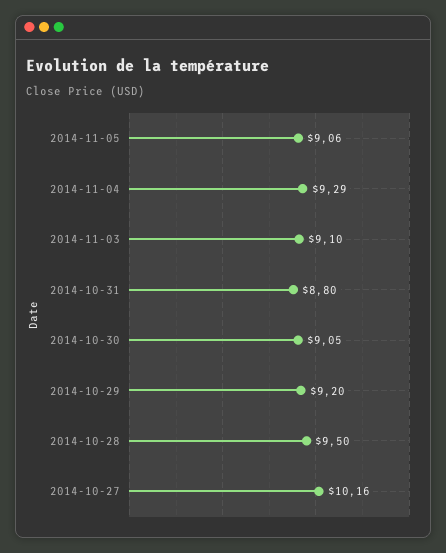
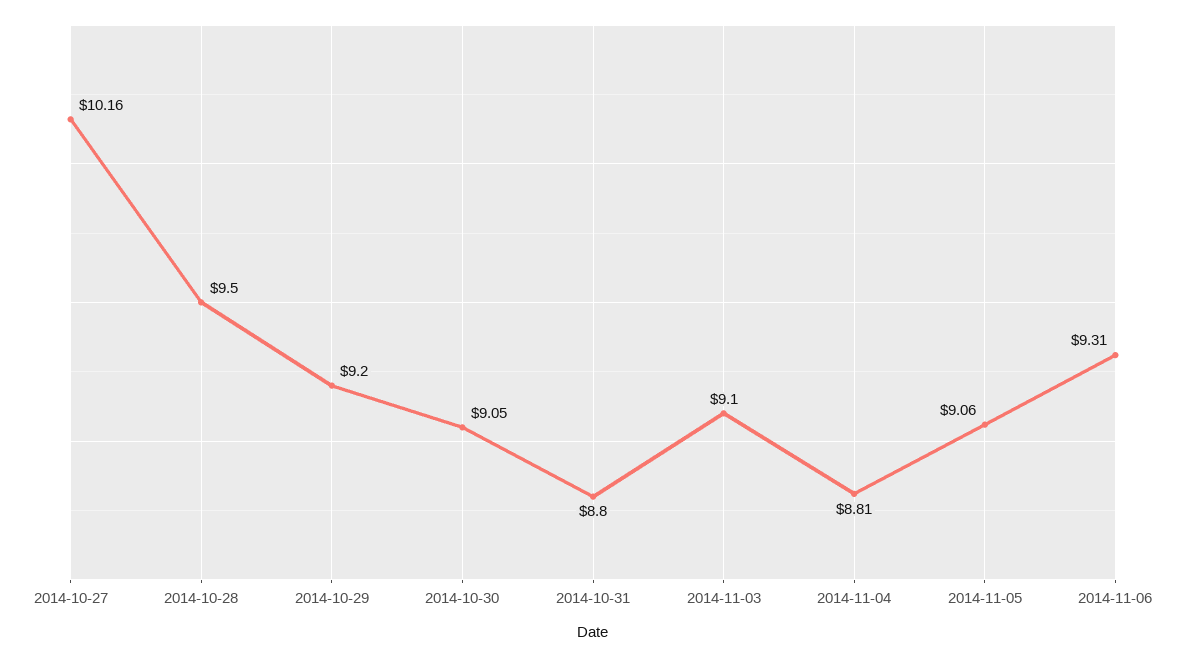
2014-11-04: 9.29 -> 8.81
2014-11-06: none -> 9.31

